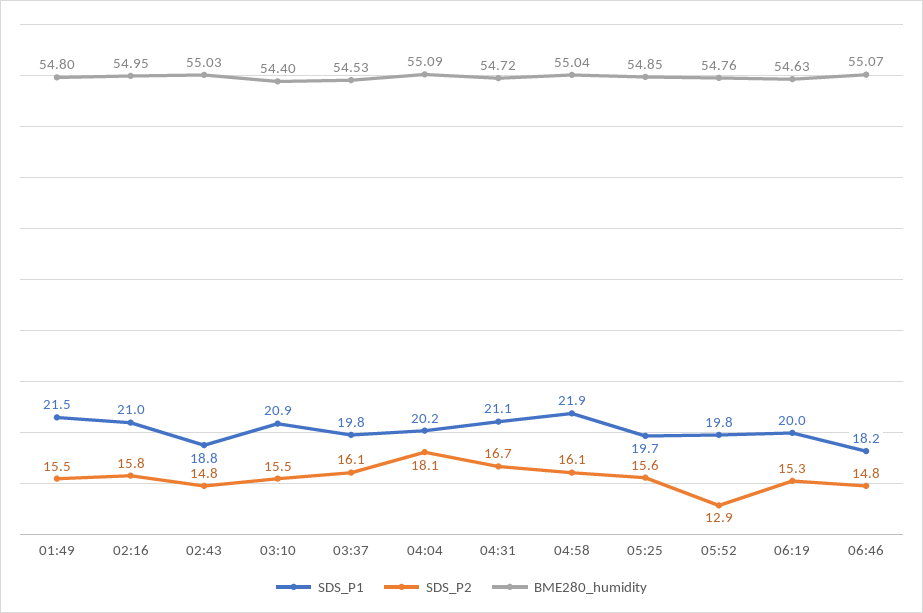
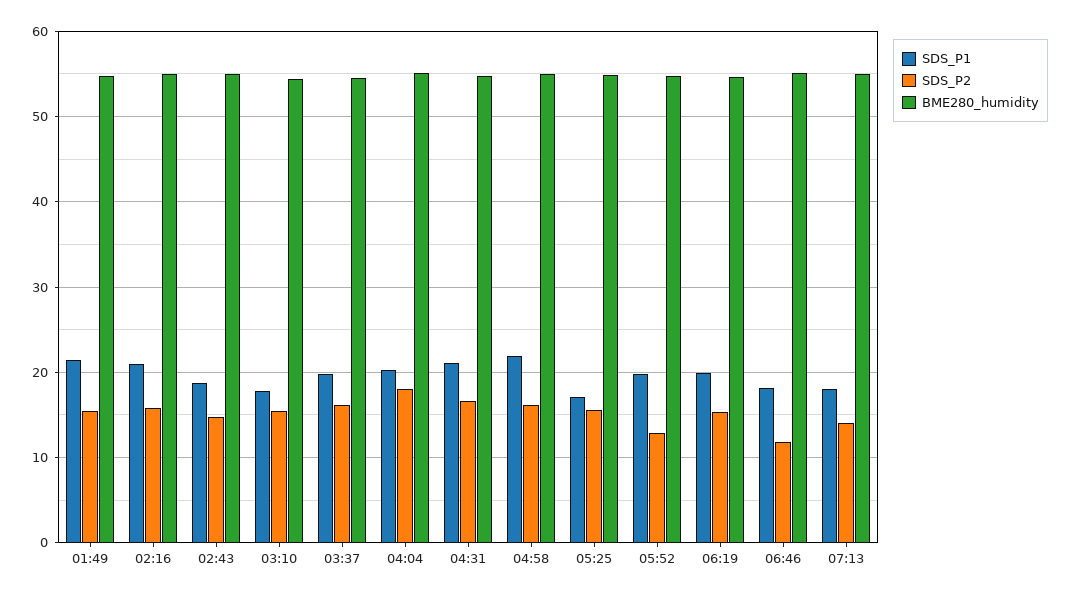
SDS_P1, 03:10: 20.9 -> 18
SDS_P1, 05:25: 19.7 -> 17
SDS_P2, 06:46: 14.8 -> 12
SDS_P1, 07:13: none -> 18
SDS_P2, 07:13: none -> 14
BME280_humidity, 07:13: none -> 55

